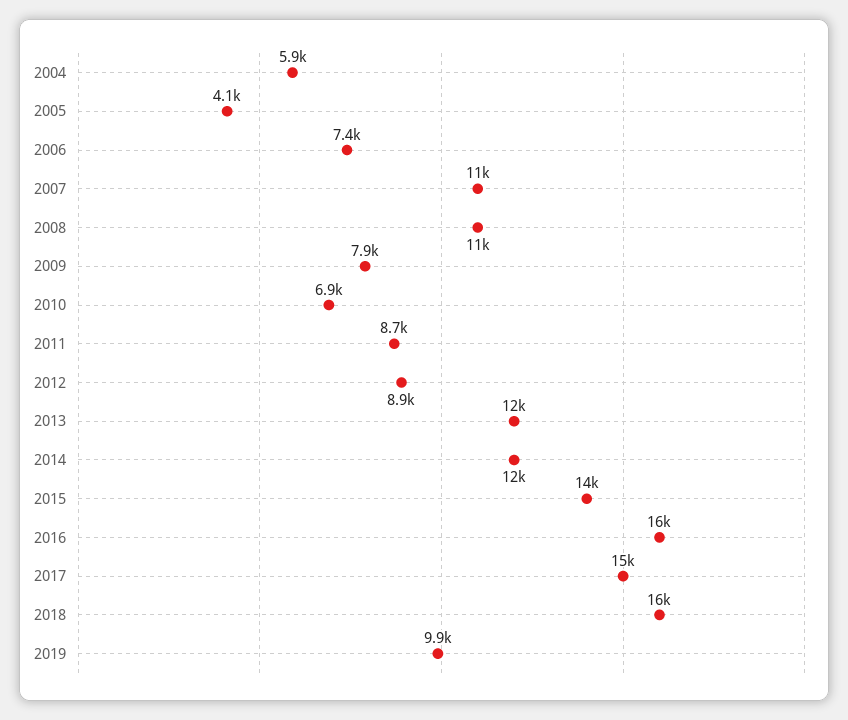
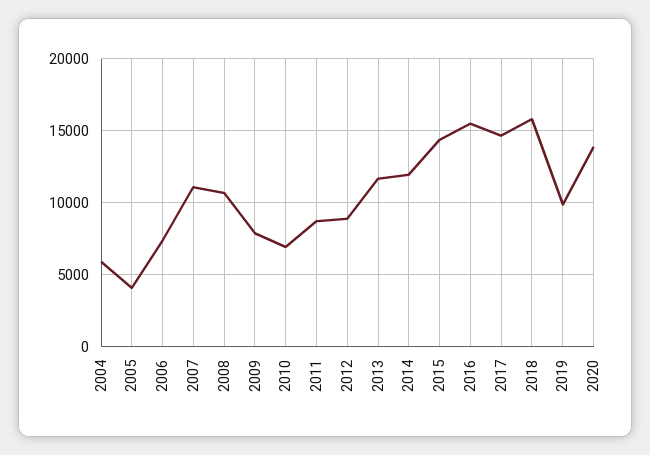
2020: none -> 14000

